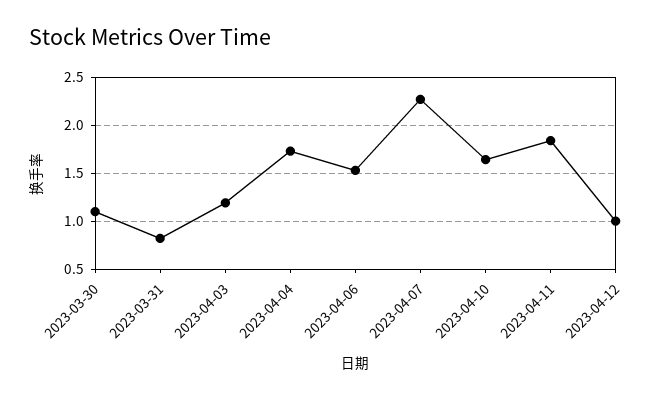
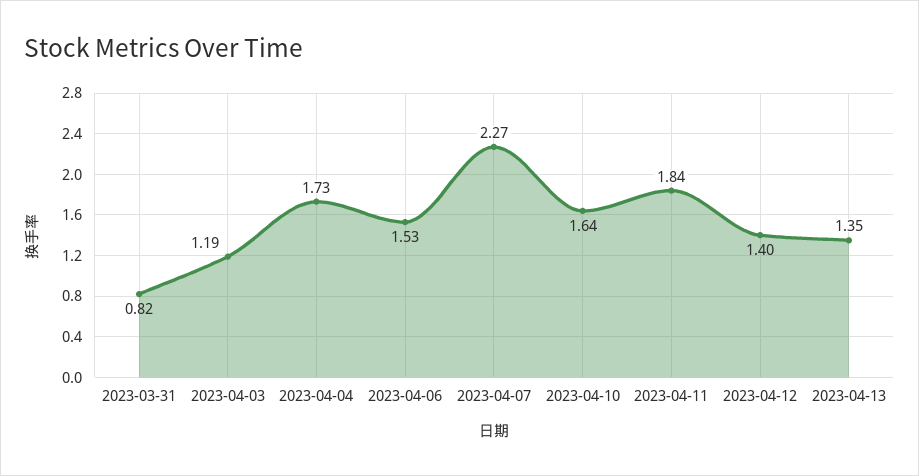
2023-03-30: 1.1 -> none
2023-04-12: 1 -> 1.4
2023-04-13: none -> 1.35

